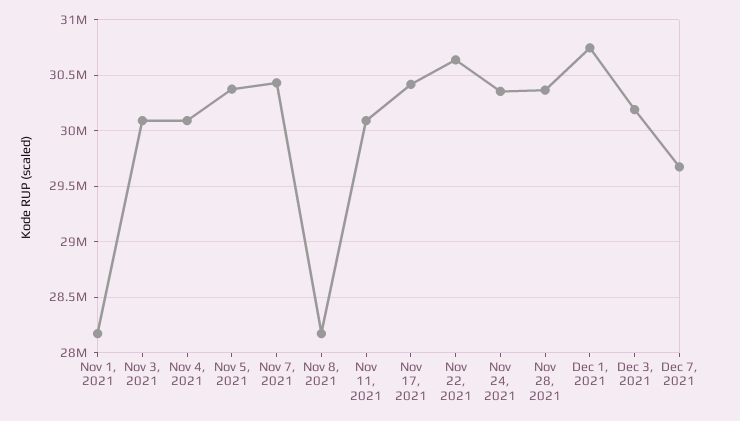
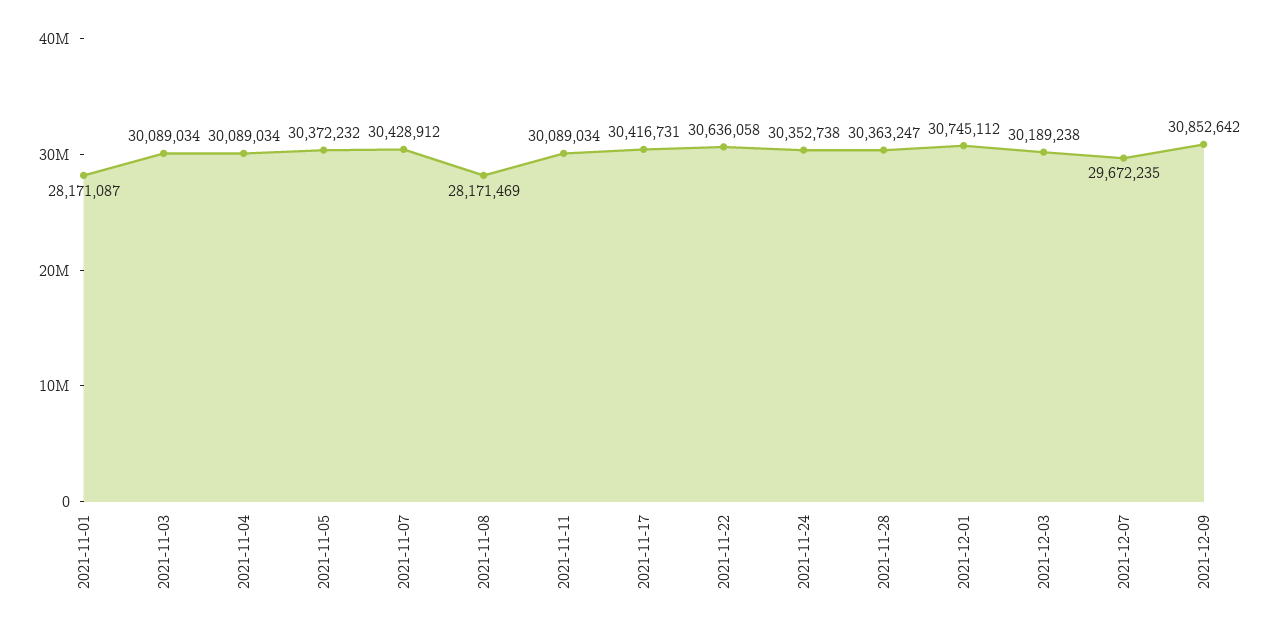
2021-12-09: none -> 30852642

